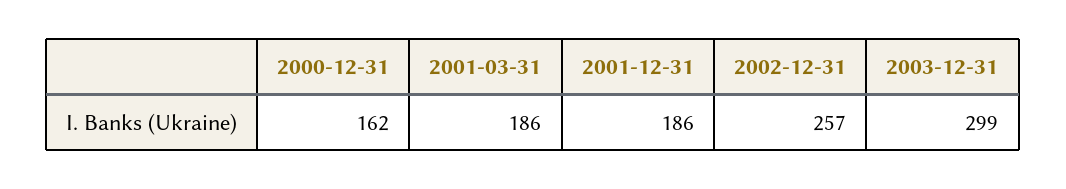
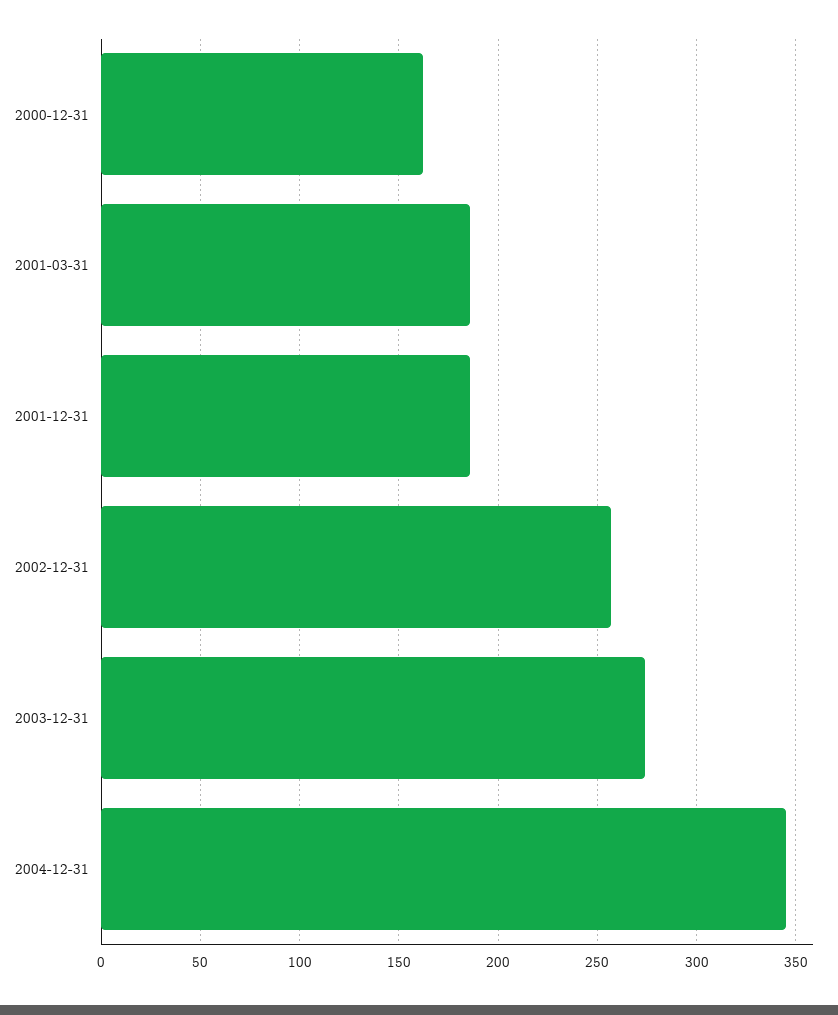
2003-12-31: 299 -> 275
2004-12-31: none -> 345

